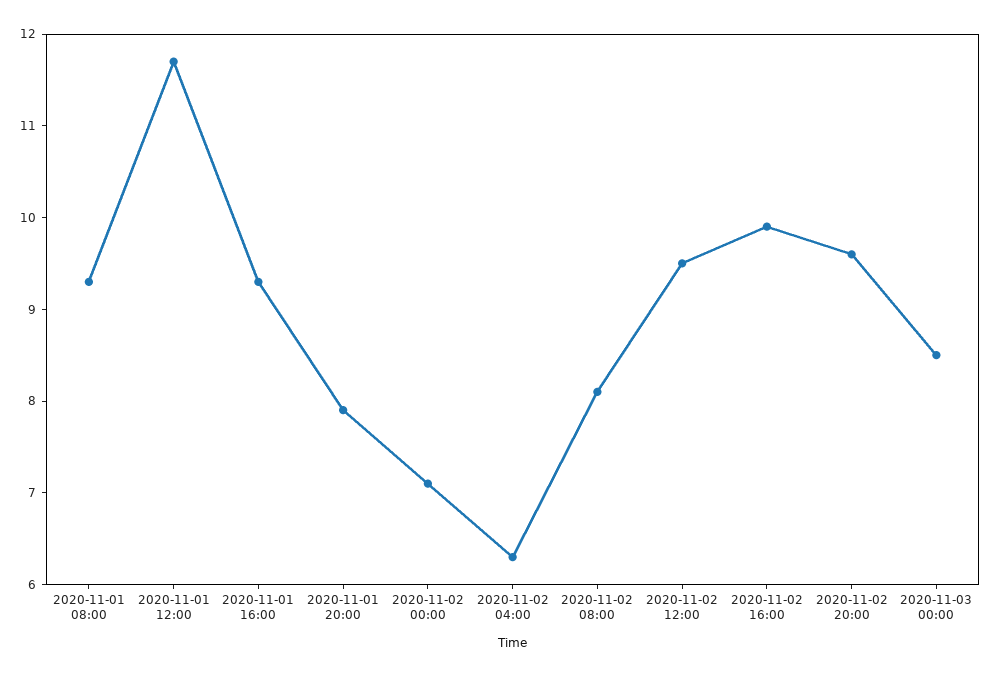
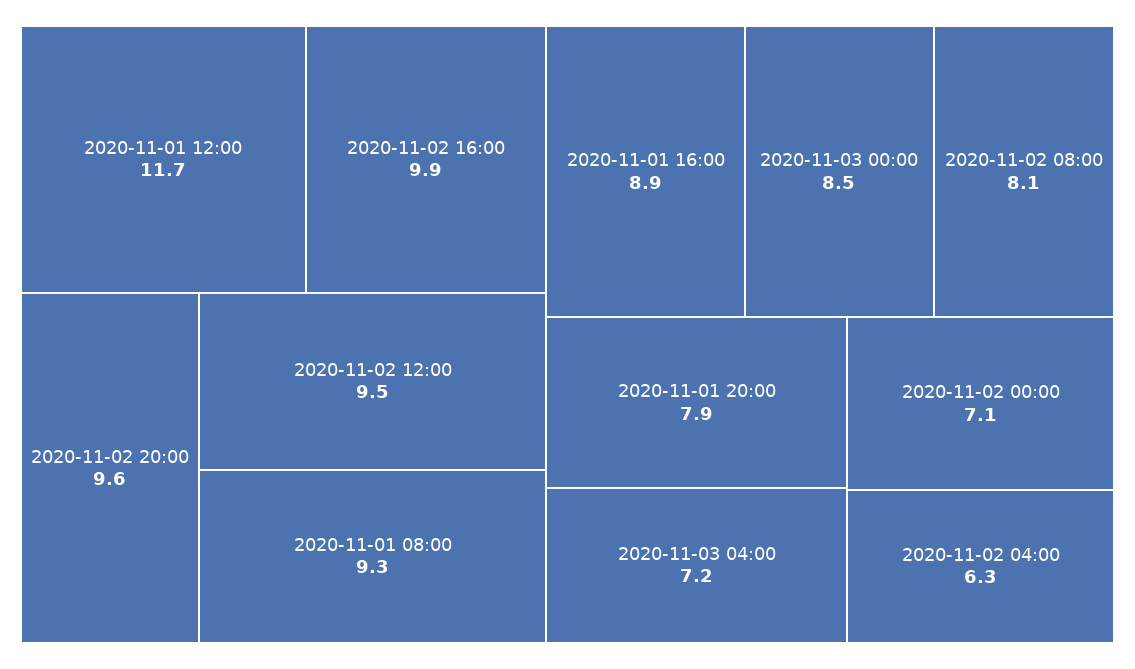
2020-11-01 16:00: 9.3 -> 8.9
2020-11-03 04:00: none -> 7.2

